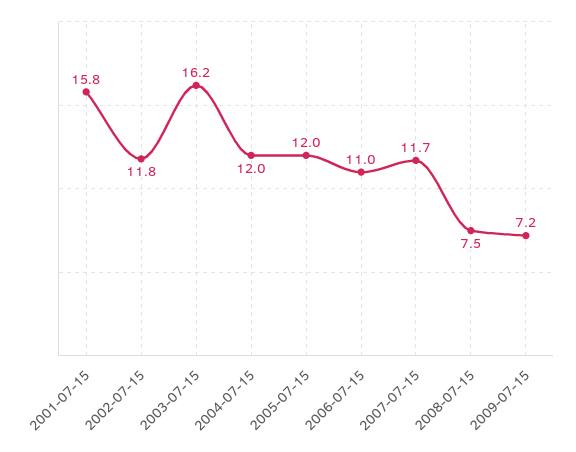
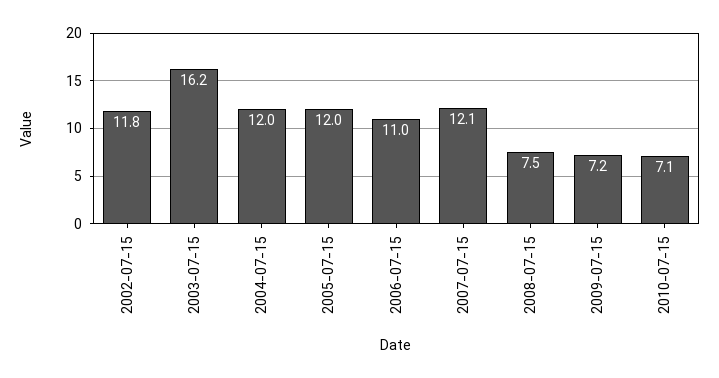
2001-07-15: 15.8 -> none
2007-07-15: 11.7 -> 12.1
2010-07-15: none -> 7.1

